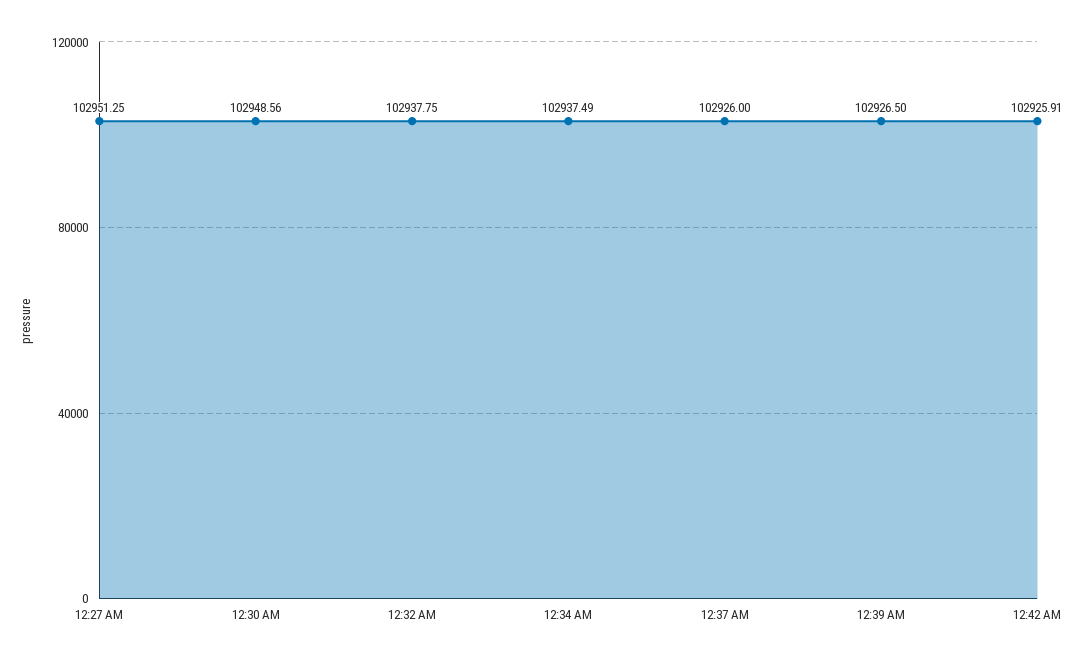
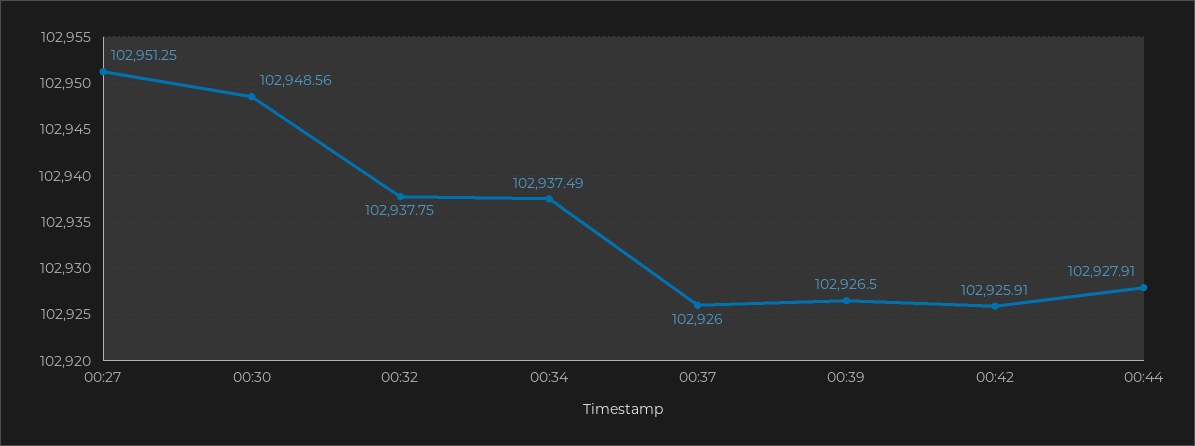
00:44: none -> 102927.91

